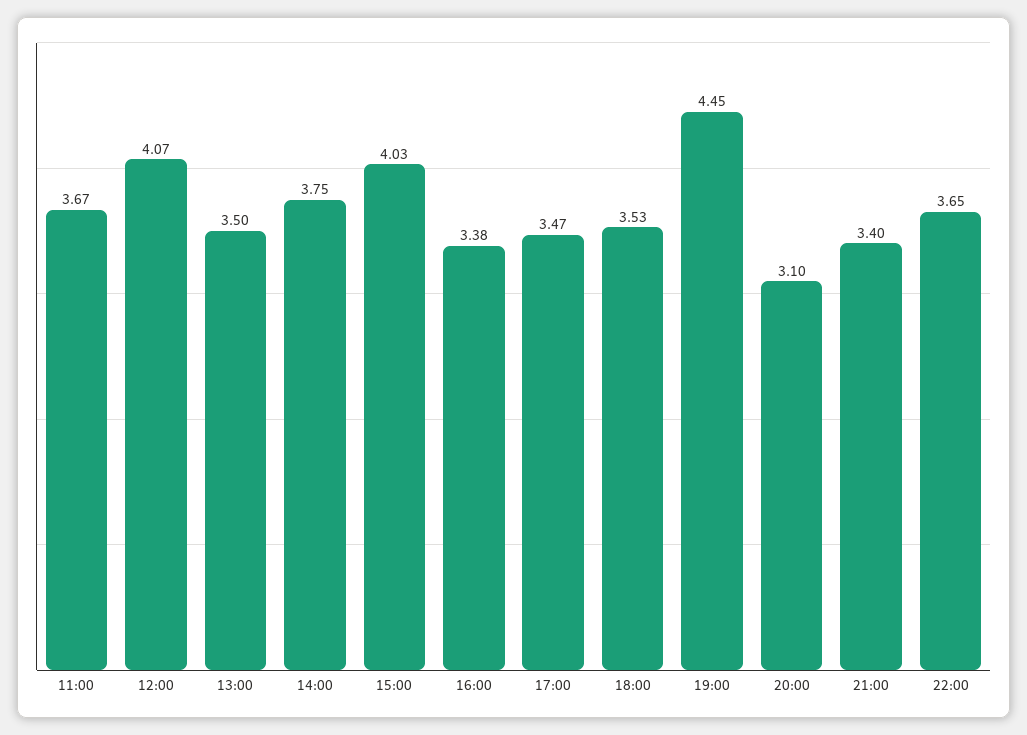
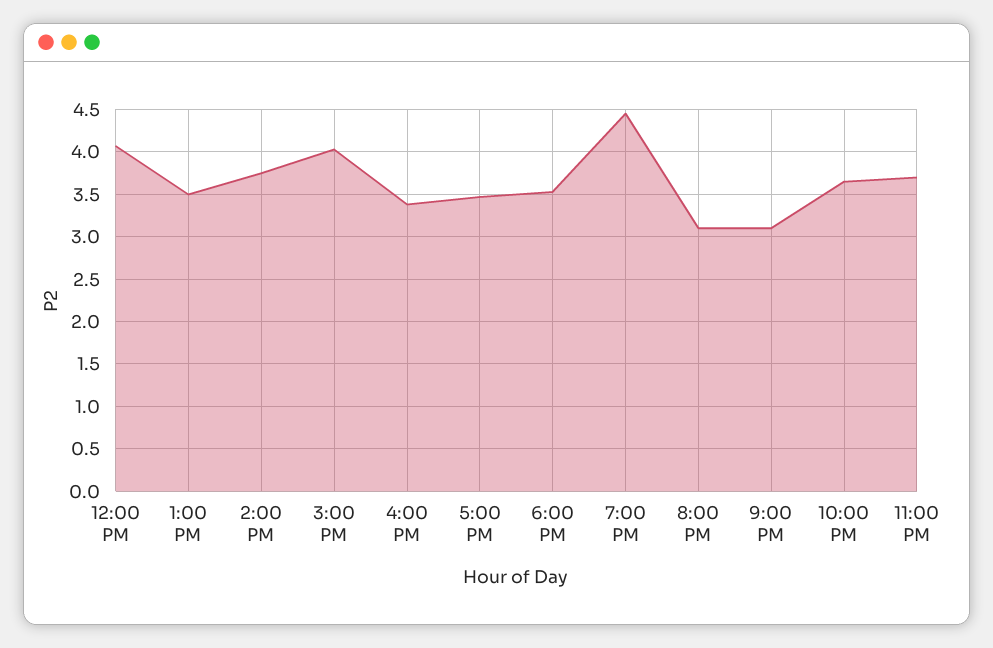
11:00: 3.67 -> none
21:00: 3.4 -> 3.1
11:00 PM: none -> 3.7

